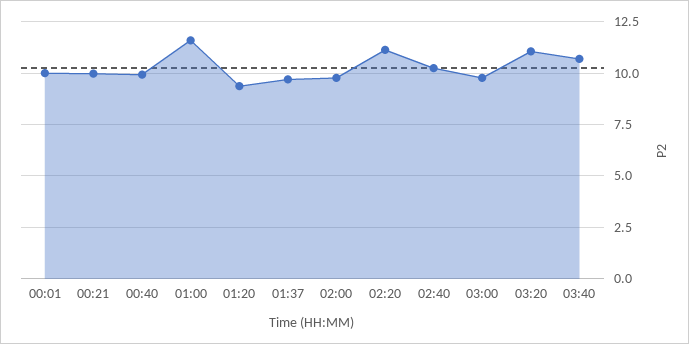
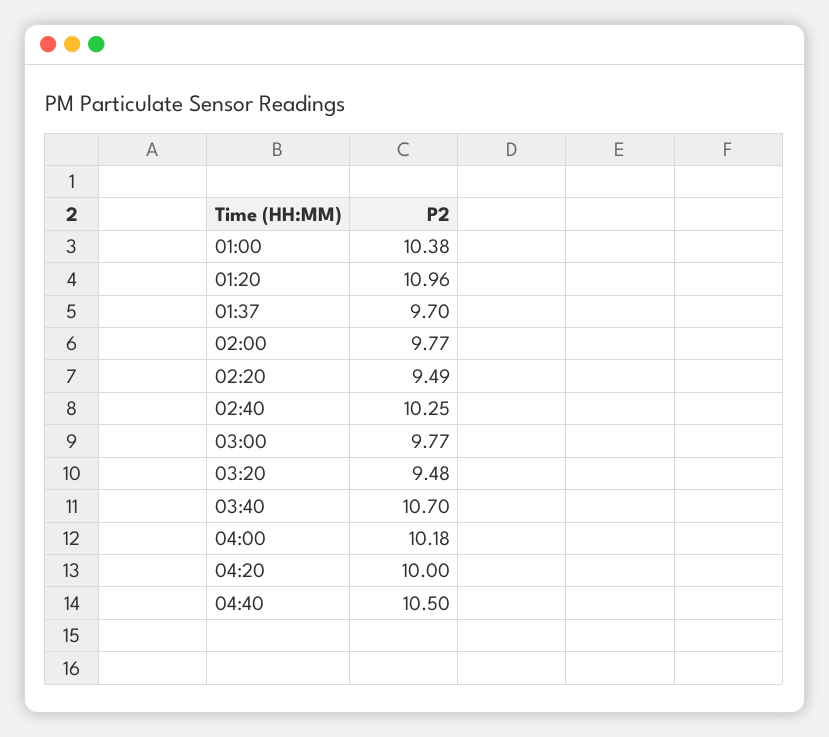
00:01: 10 -> none
00:21: 10 -> none
00:40: 10 -> none
01:00: 11.5 -> 10.38
01:20: 9.5 -> 10.96
02:20: 11 -> 9.49
03:20: 11 -> 9.48
04:00: none -> 10.18
04:20: none -> 10
04:40: none -> 10.5

